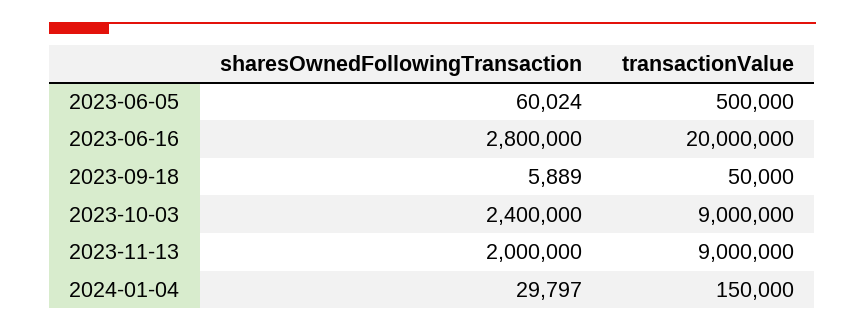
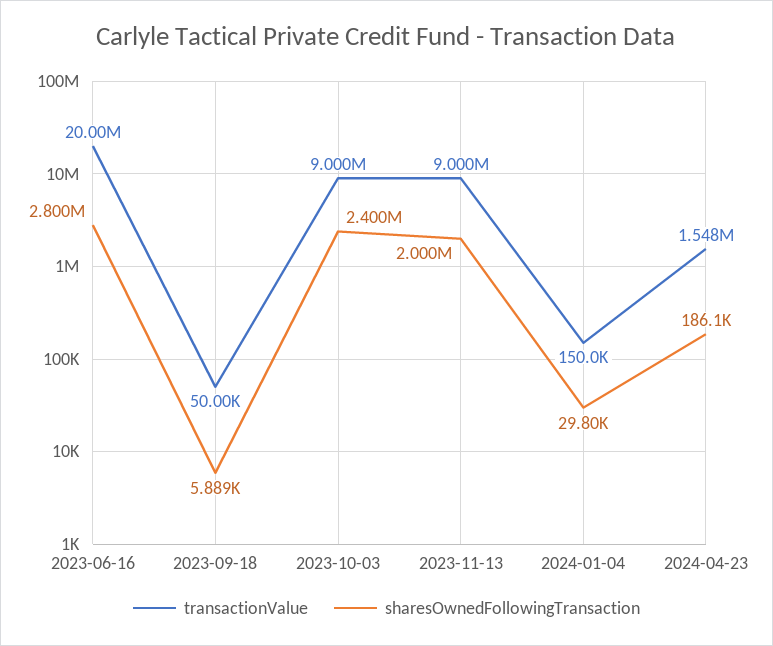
sharesOwnedFollowingTransaction, 2023-06-05: 60024 -> none
transactionValue, 2023-06-05: 500000 -> none
transactionValue, 2024-04-23: none -> 1548000
sharesOwnedFollowingTransaction, 2024-04-23: none -> 186100

